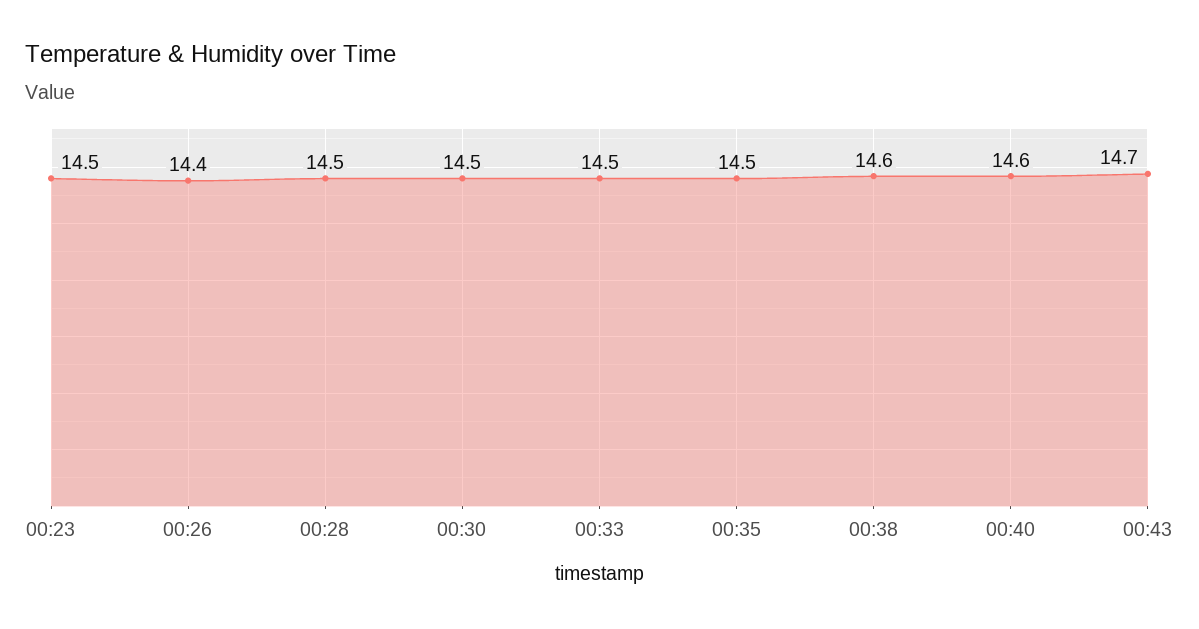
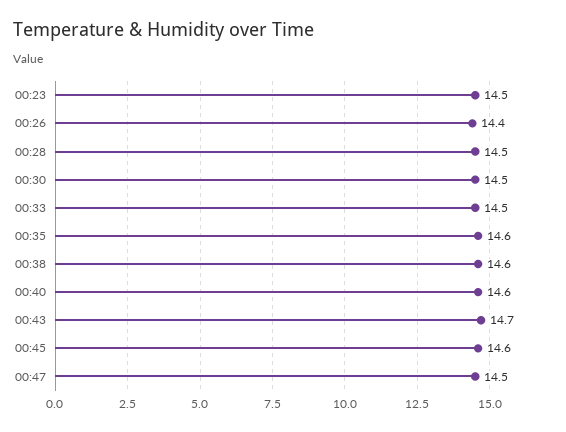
00:35: 14.5 -> 14.6
00:45: none -> 14.6
00:47: none -> 14.5

